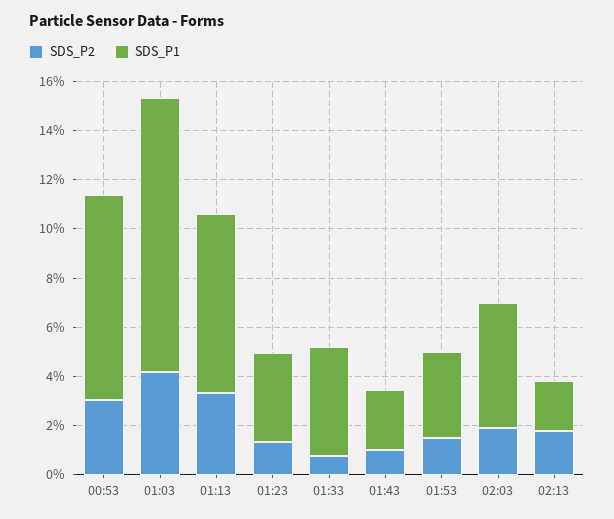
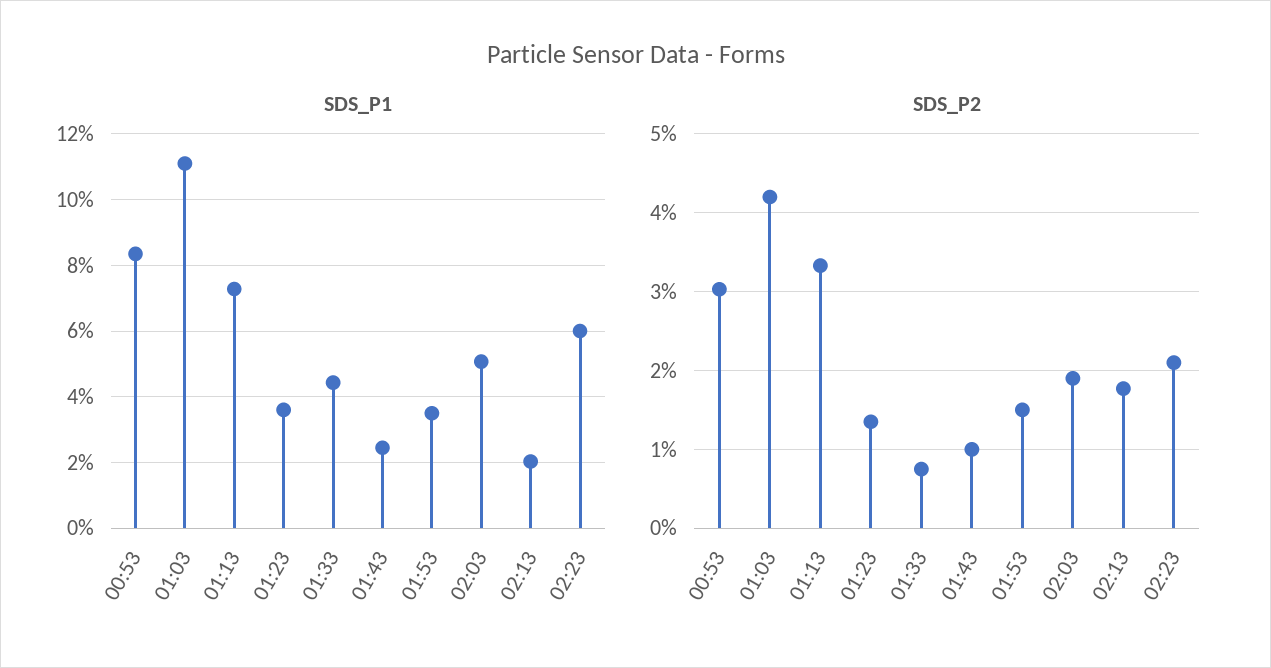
SDS_P1, 02:23: none -> 6
SDS_P2, 02:23: none -> 2.1

